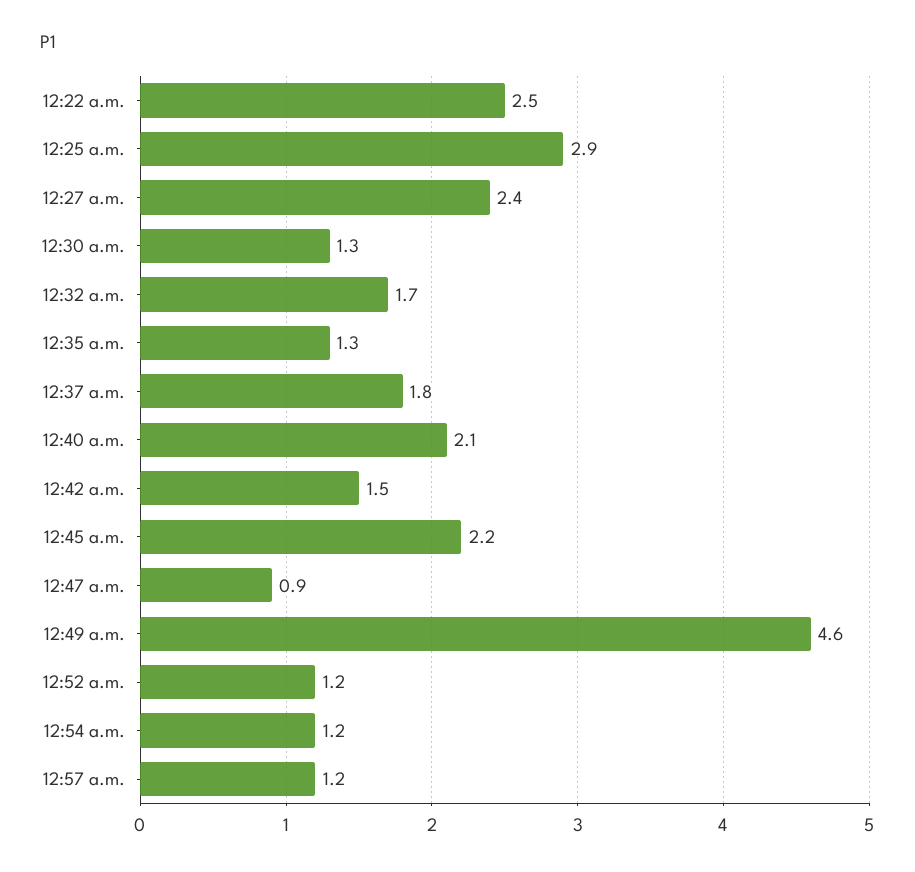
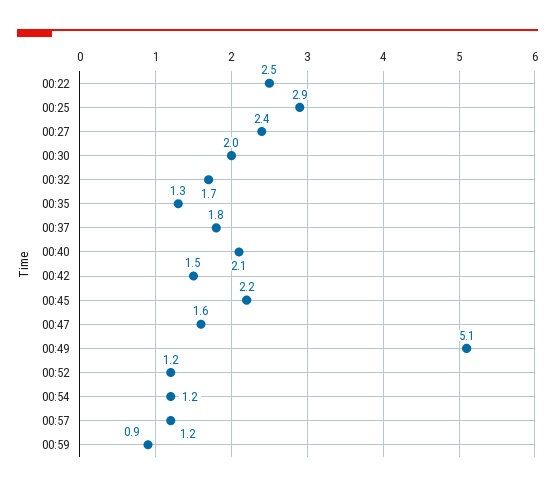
12:30 a.m.: 1.3 -> 2
12:47 a.m.: 0.9 -> 1.6
12:49 a.m.: 4.6 -> 5.1
00:59: none -> 0.9

